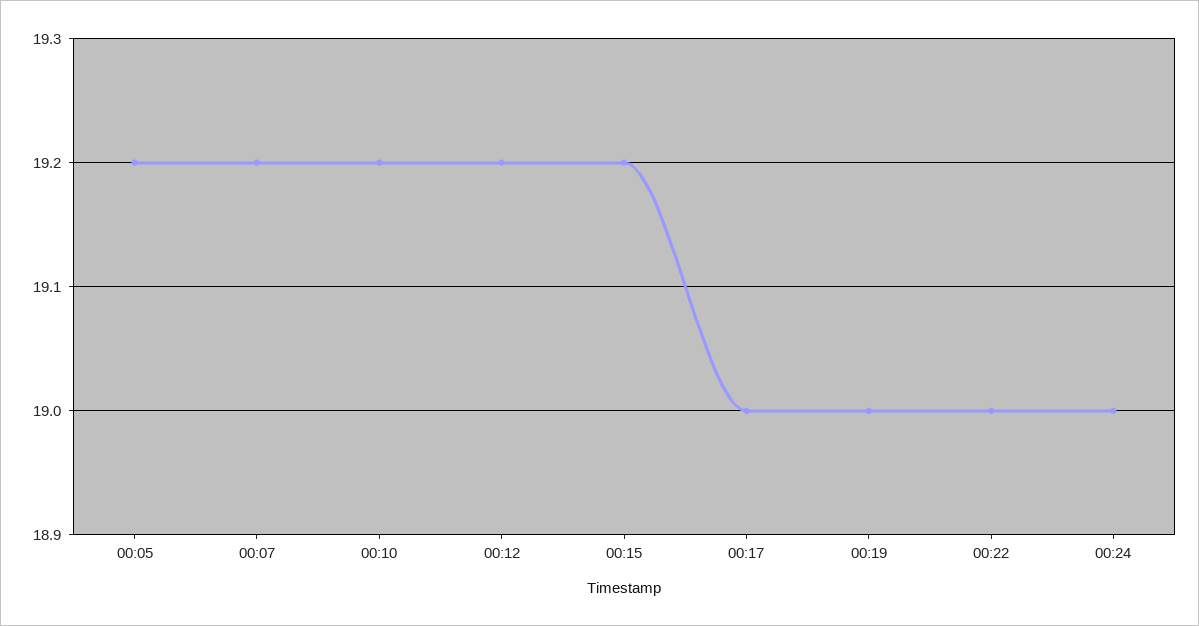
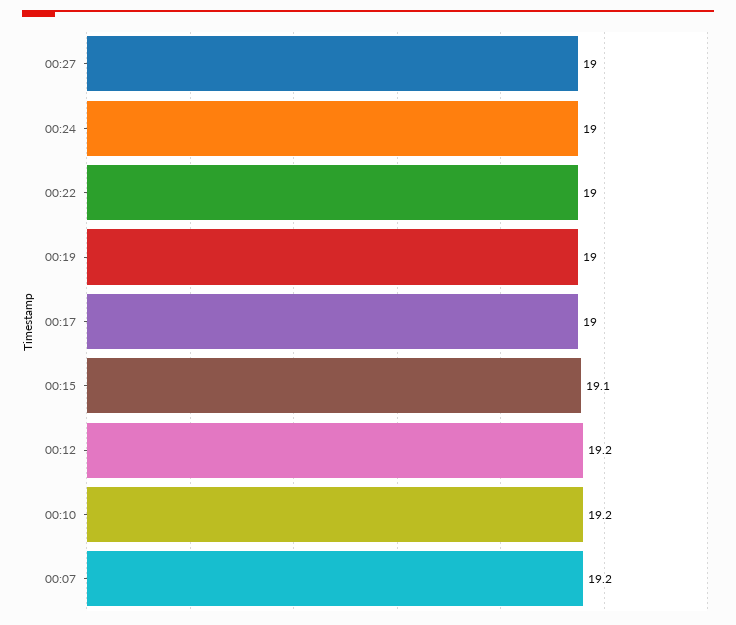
00:05: 19.2 -> none
00:15: 19.2 -> 19.1
00:27: none -> 19

